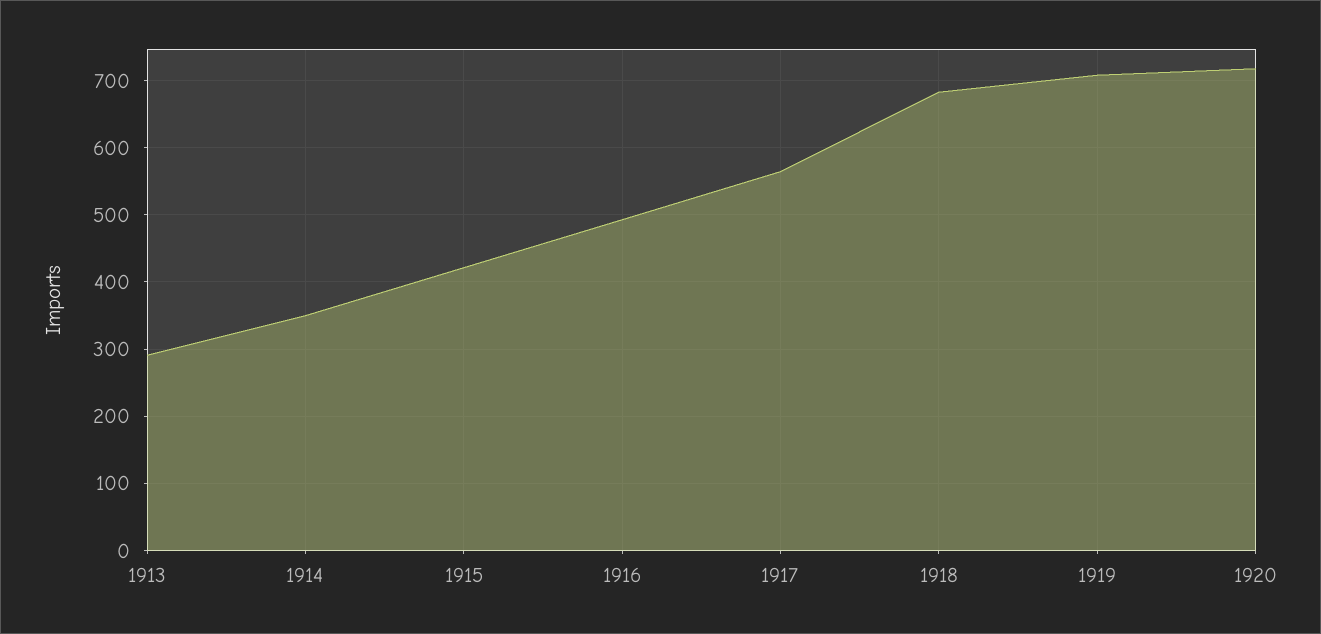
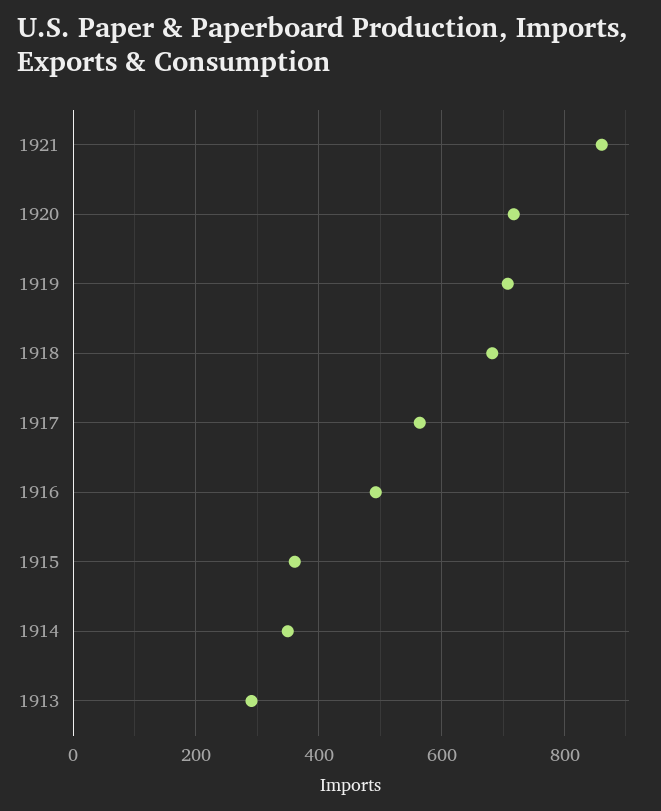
1915: 420 -> 360
1921: none -> 860

